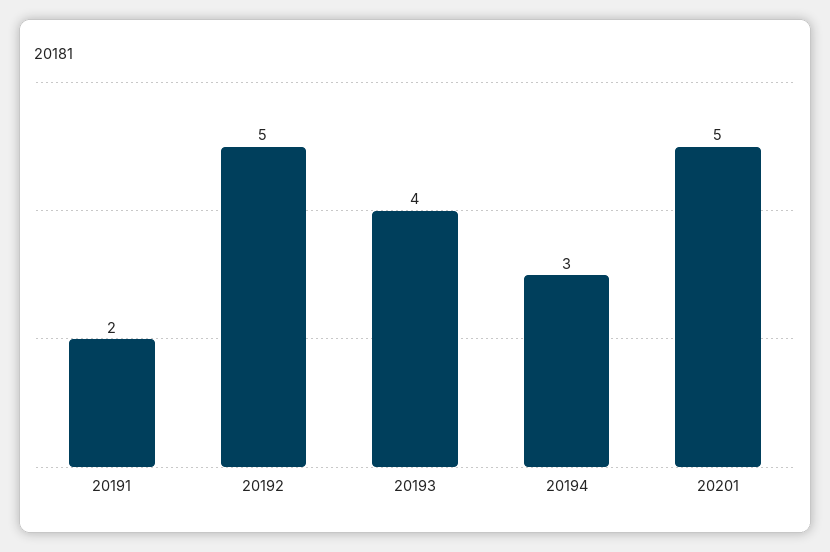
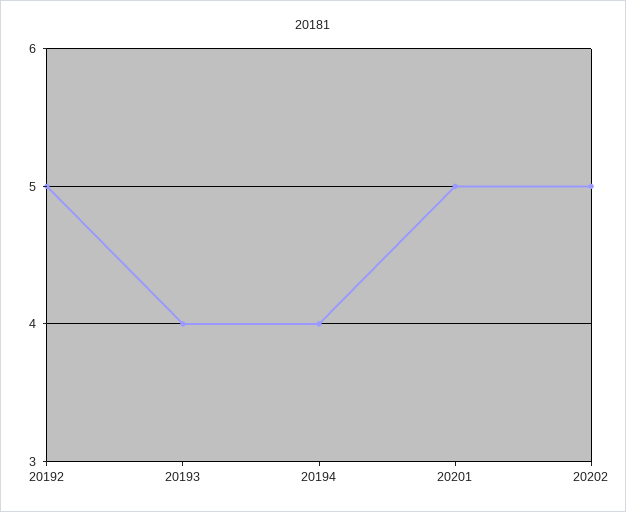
20191: 2 -> none
20194: 3 -> 4
20202: none -> 5

